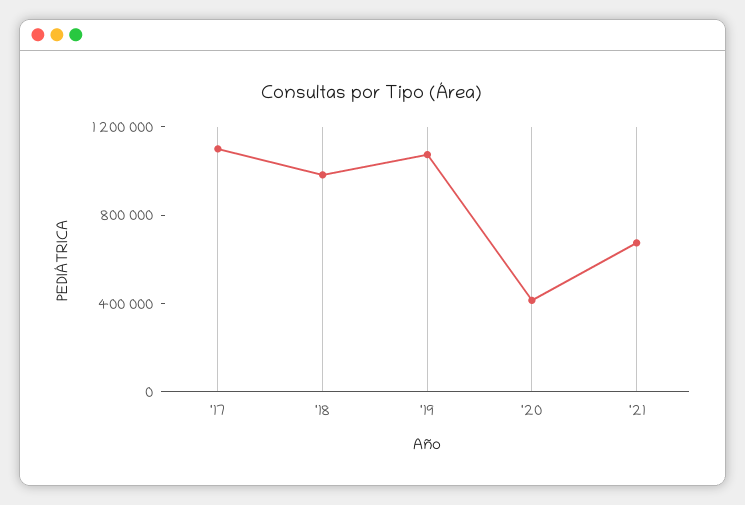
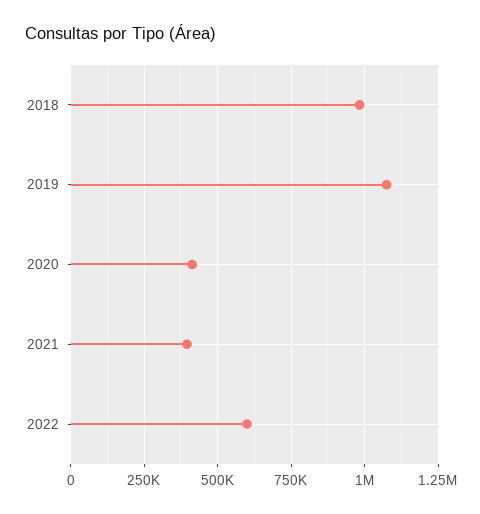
'17: 1100000 -> none
'21: 700000 -> 400000
2022: none -> 600000

